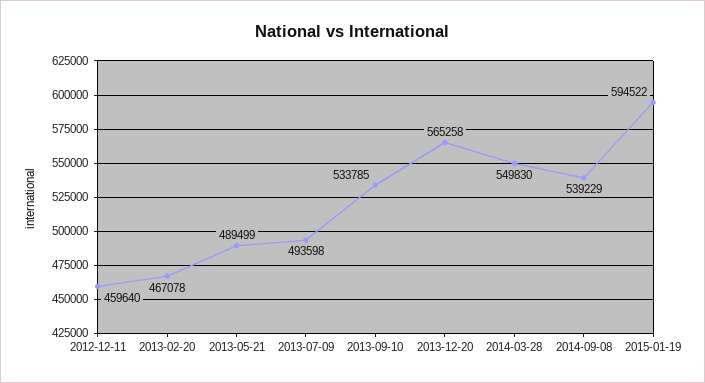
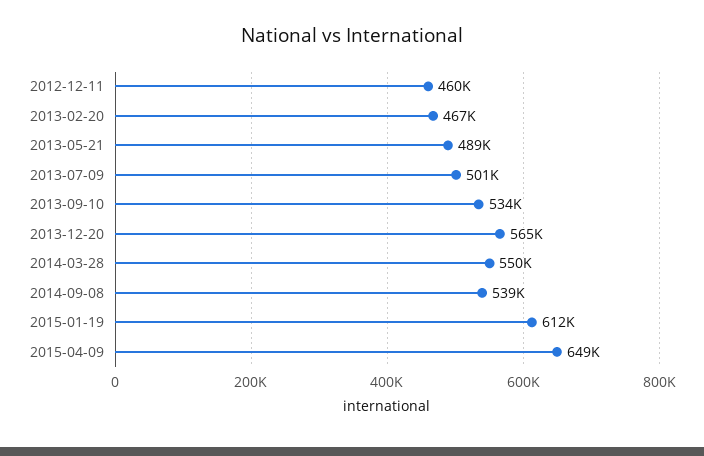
2013-07-09: 493598 -> 501000
2015-01-19: 594522 -> 612000
2015-04-09: none -> 649000

